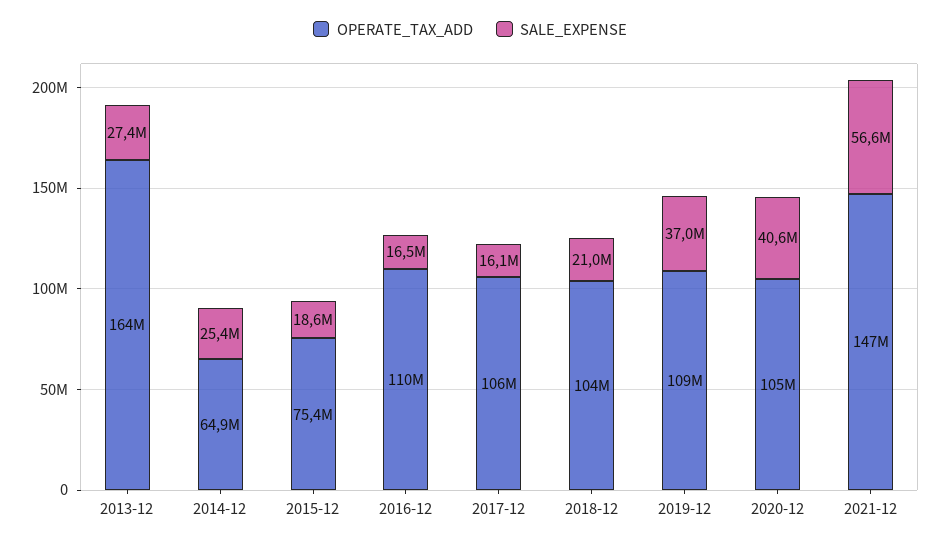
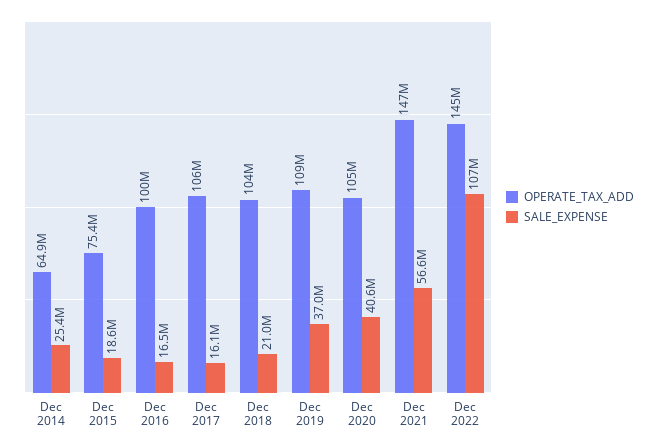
OPERATE_TAX_ADD, 2013-12: 164000000 -> none
SALE_EXPENSE, 2013-12: 27400000 -> none
OPERATE_TAX_ADD, 2016-12: 110000000 -> 100000000
OPERATE_TAX_ADD, Dec 2022: none -> 145000000
SALE_EXPENSE, Dec 2022: none -> 107000000

